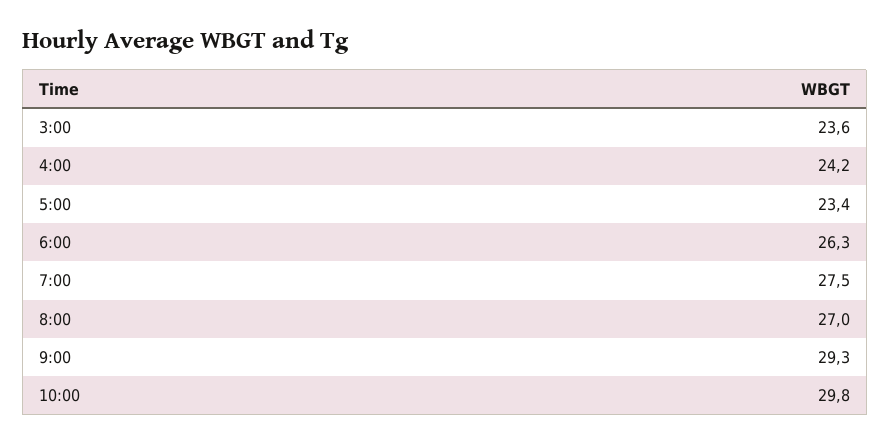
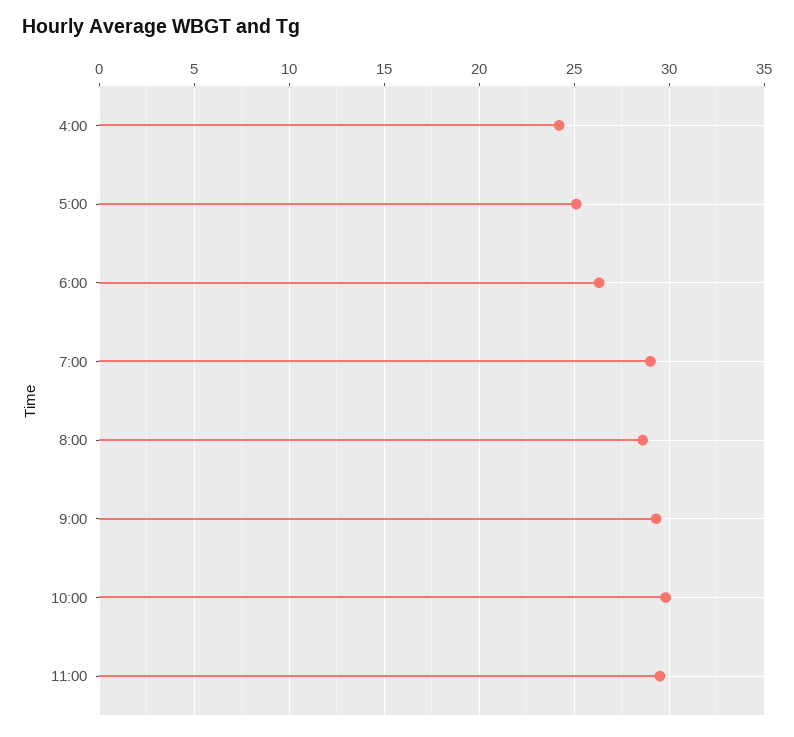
3:00: 23.6 -> none
5:00: 23.4 -> 25
7:00: 27.5 -> 29
8:00: 27 -> 28.5
11:00: none -> 29.5

